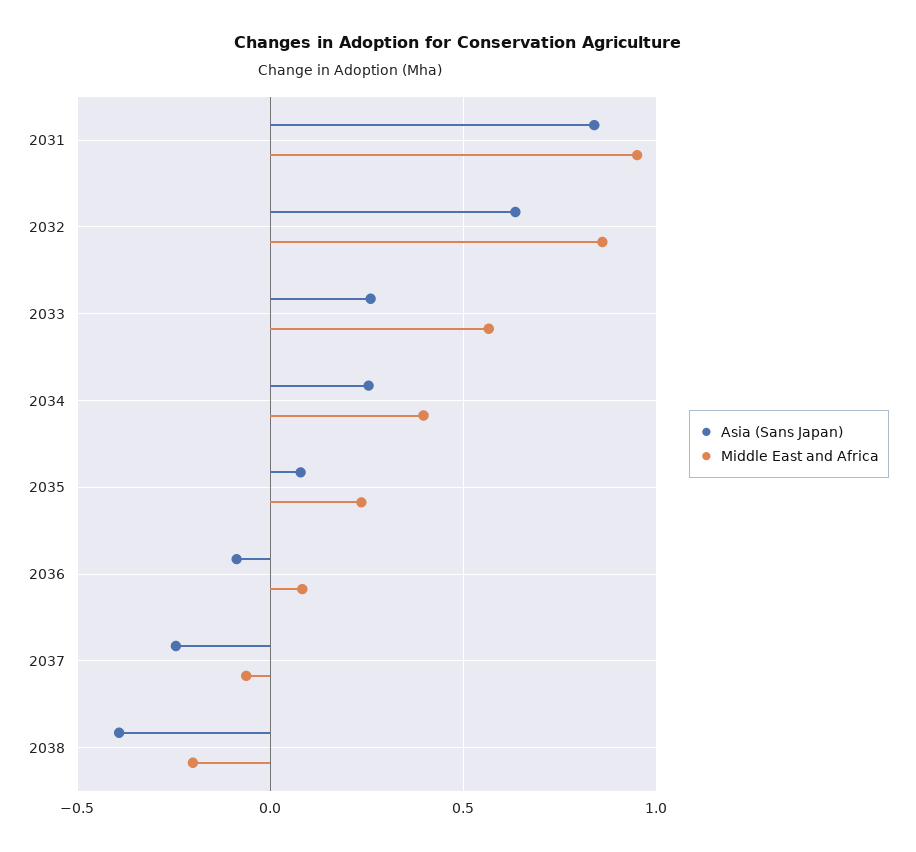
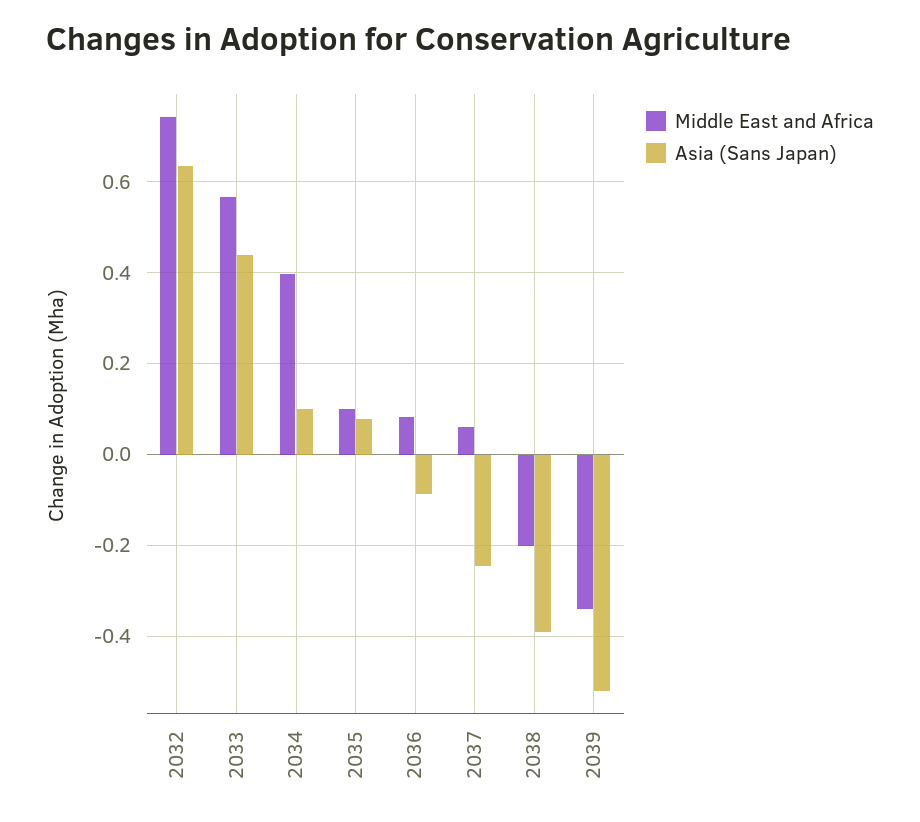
Asia (Sans Japan), 2031: 0.85 -> none
Middle East and Africa, 2031: 0.95 -> none
Middle East and Africa, 2032: 0.85 -> 0.74
Asia (Sans Japan), 2033: 0.25 -> 0.44
Asia (Sans Japan), 2034: 0.25 -> 0.1
Middle East and Africa, 2035: 0.25 -> 0.1
Middle East and Africa, 2037: -0.05 -> 0.06
Middle East and Africa, 2039: none -> -0.34
Asia (Sans Japan), 2039: none -> -0.52

